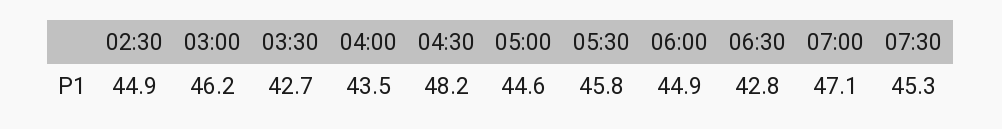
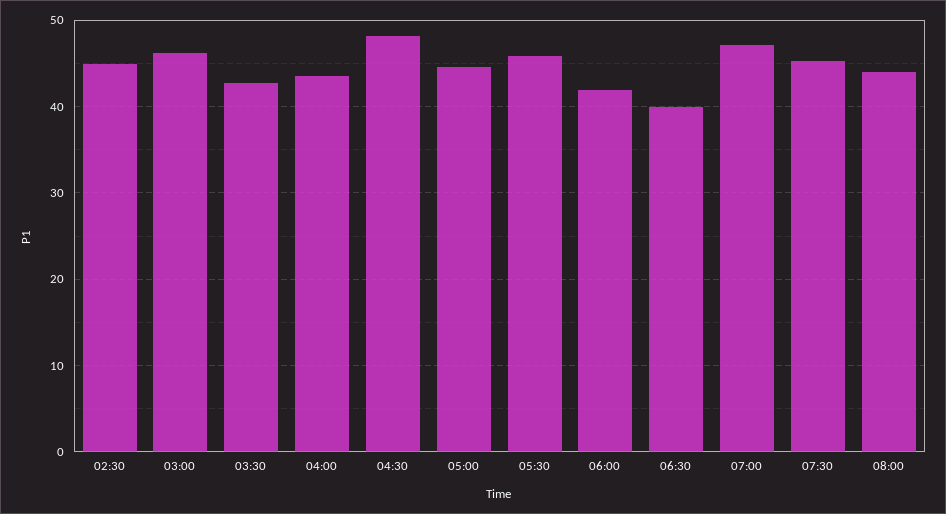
06:00: 44.9 -> 42
06:30: 42.8 -> 40
08:00: none -> 44

